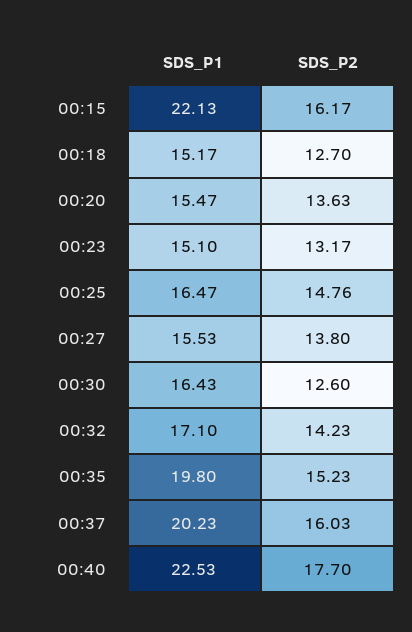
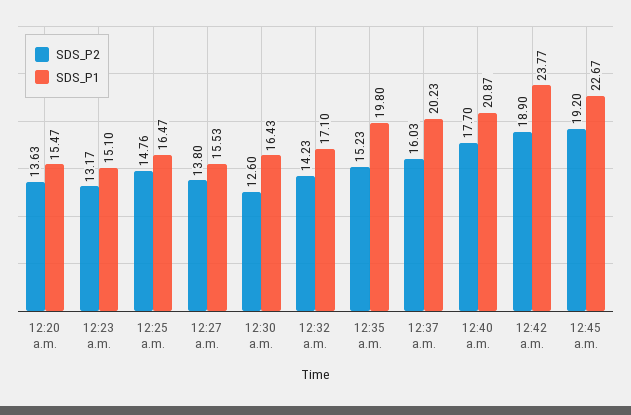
SDS_P1, 00:15: 22.13 -> none
SDS_P2, 00:15: 16.17 -> none
SDS_P1, 00:18: 15.17 -> none
SDS_P2, 00:18: 12.7 -> none
SDS_P1, 00:40: 22.53 -> 20.87
SDS_P2, 12:42 a.m.: none -> 18.9
SDS_P1, 12:42 a.m.: none -> 23.77
SDS_P2, 12:45 a.m.: none -> 19.2
SDS_P1, 12:45 a.m.: none -> 22.67

